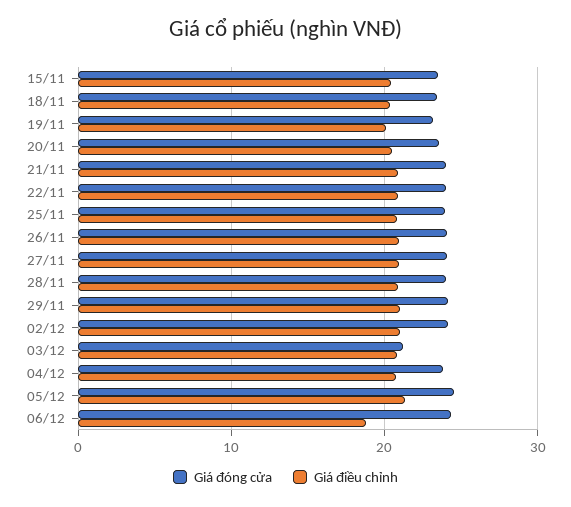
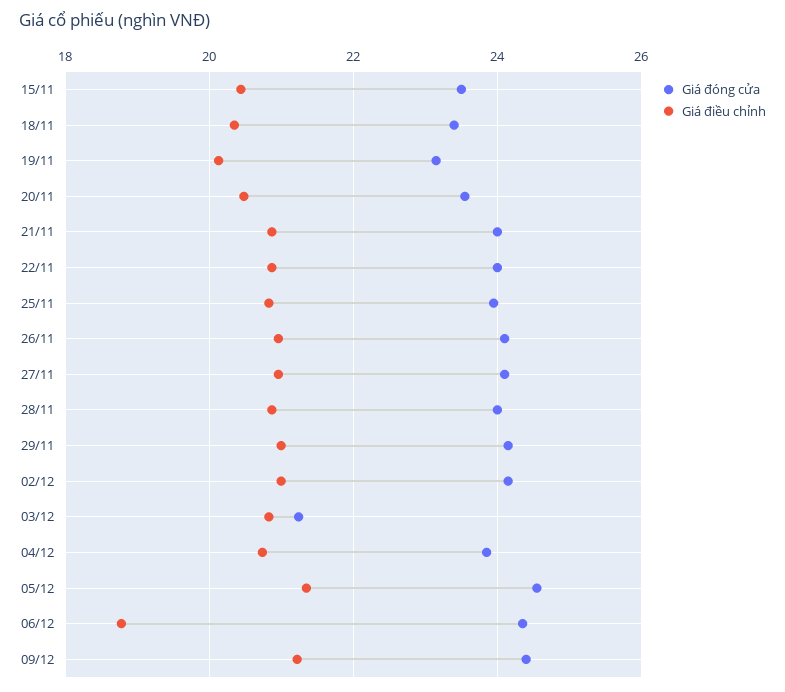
Giá đóng cửa, 09/12: none -> 24.4
Giá điều chỉnh, 09/12: none -> 21.2

